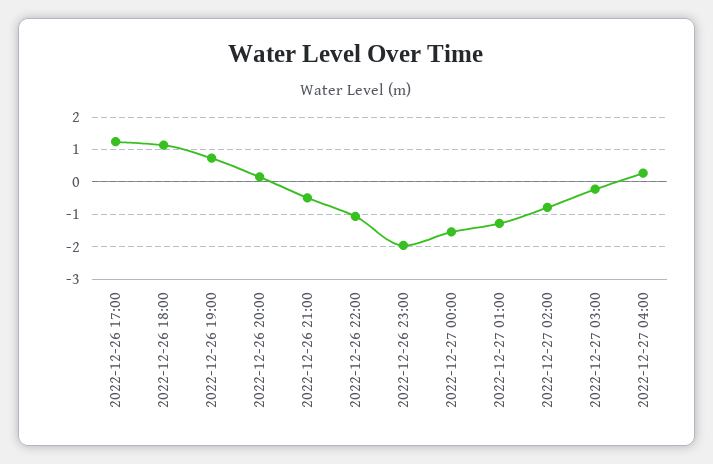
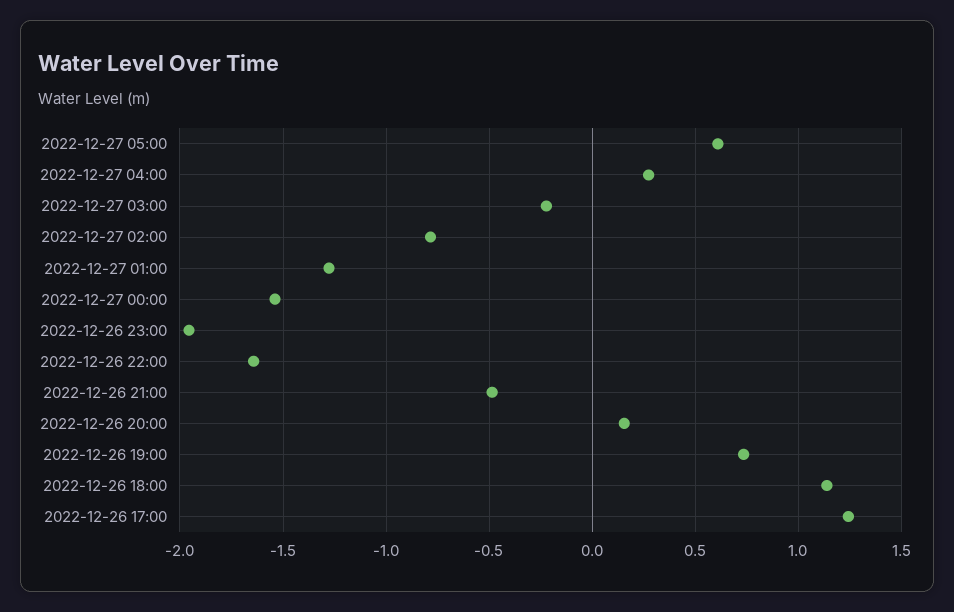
2022-12-26 22:00: -1 -> -1.65
2022-12-27 05:00: none -> 0.6

